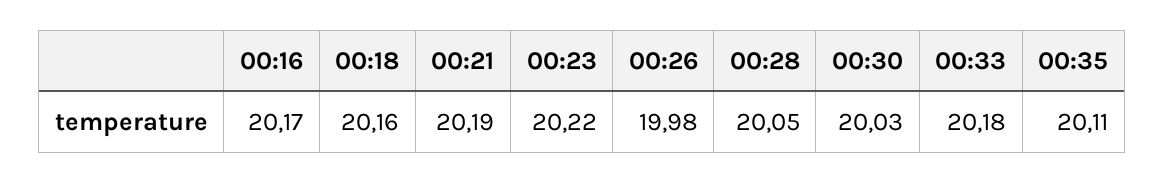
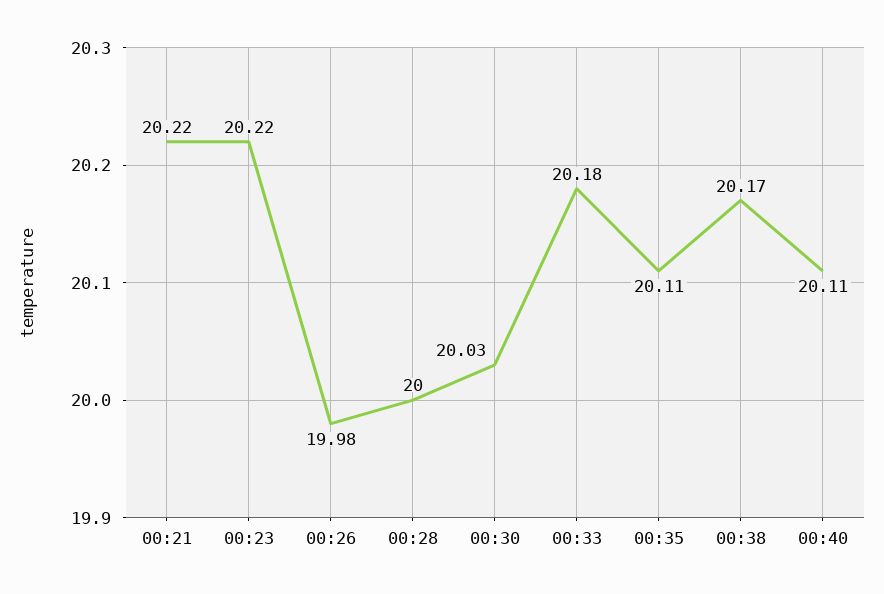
00:16: 20.17 -> none
00:18: 20.16 -> none
00:21: 20.19 -> 20.22
00:28: 20.05 -> 20
00:38: none -> 20.17
00:40: none -> 20.11

